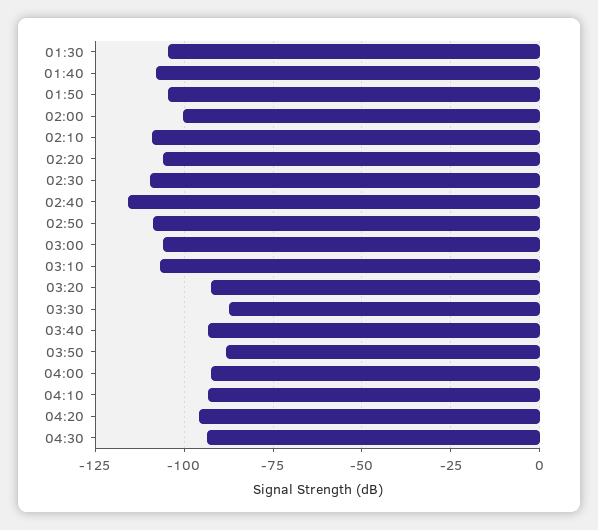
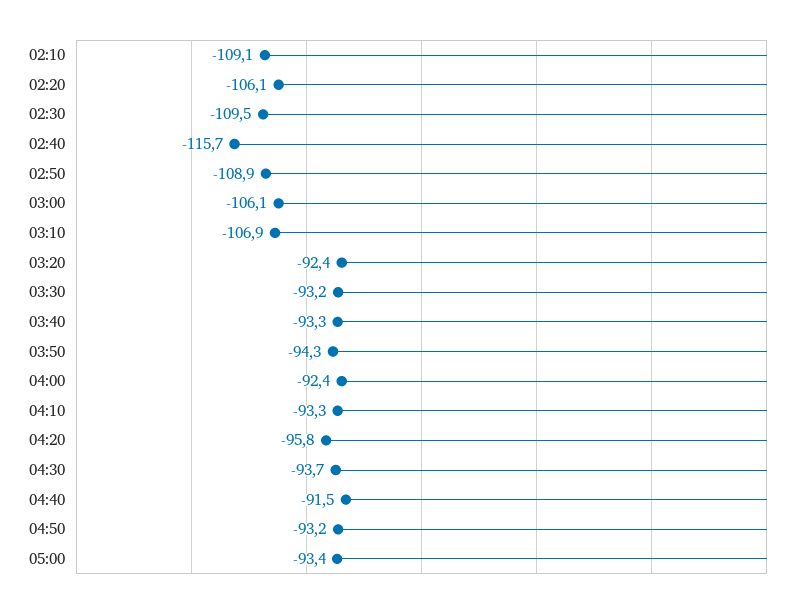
01:30: -105 -> none
01:40: -107.5 -> none
01:50: -105 -> none
02:00: -100 -> none
03:30: -87.5 -> -93.2
03:50: -87.5 -> -94.3
04:40: none -> -91.5
04:50: none -> -93.2
05:00: none -> -93.4

